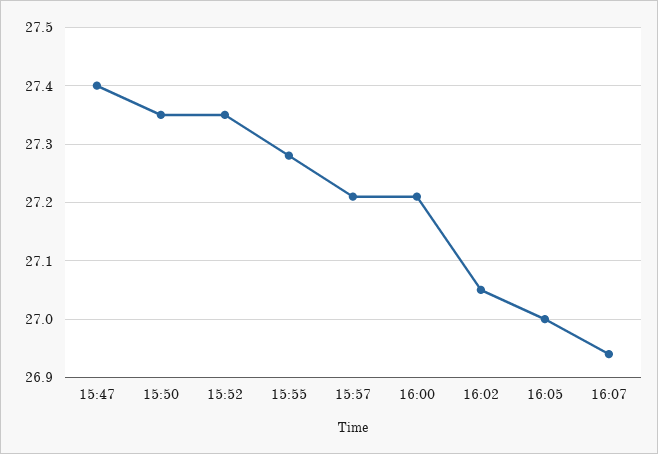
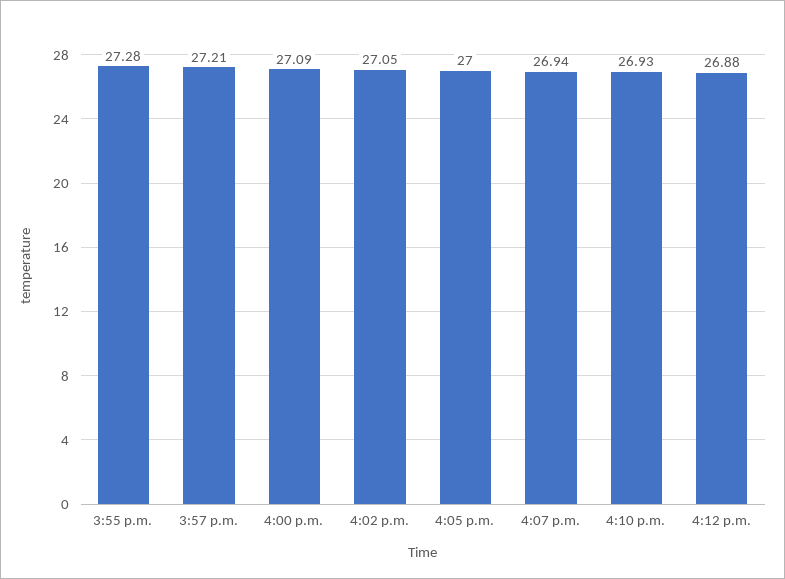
15:47: 27.4 -> none
15:50: 27.35 -> none
15:52: 27.35 -> none
16:00: 27.2 -> 27.09
4:10 p.m.: none -> 26.93
4:12 p.m.: none -> 26.88

